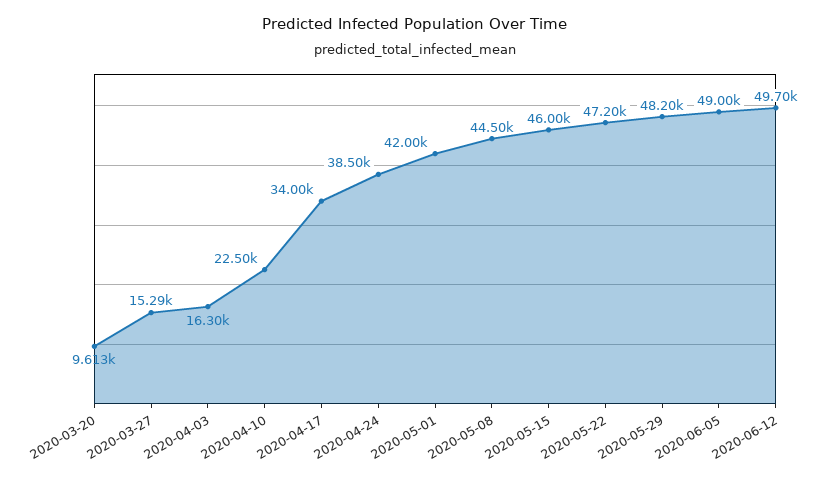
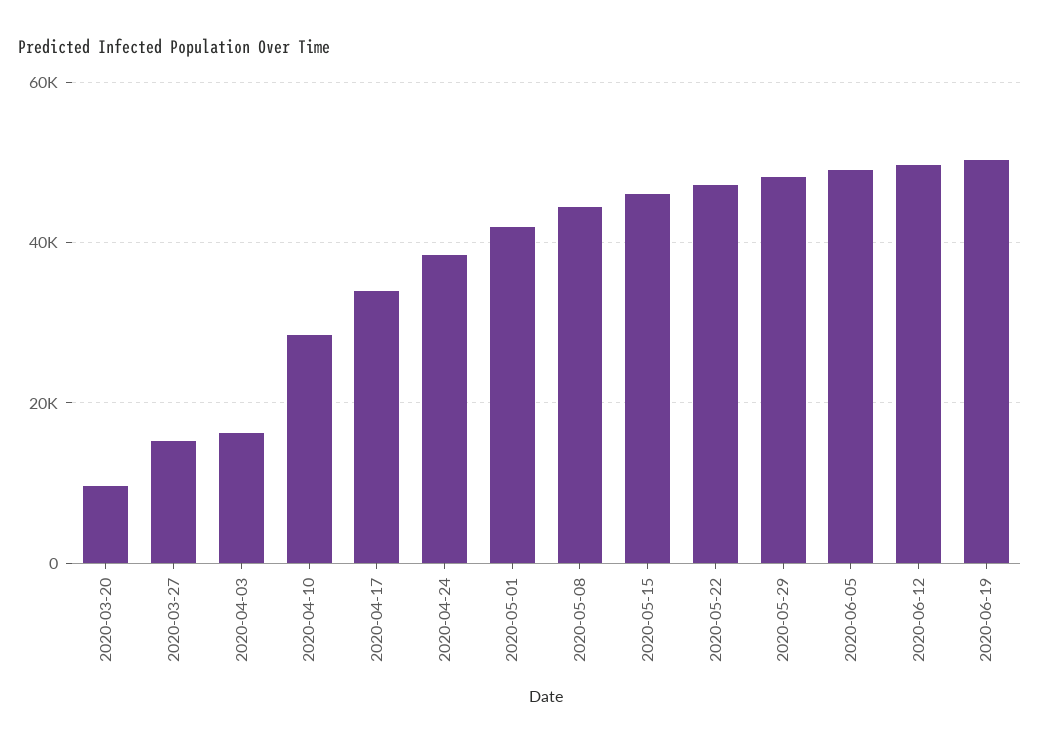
2020-04-10: 22500 -> 28000
2020-06-19: none -> 50000

